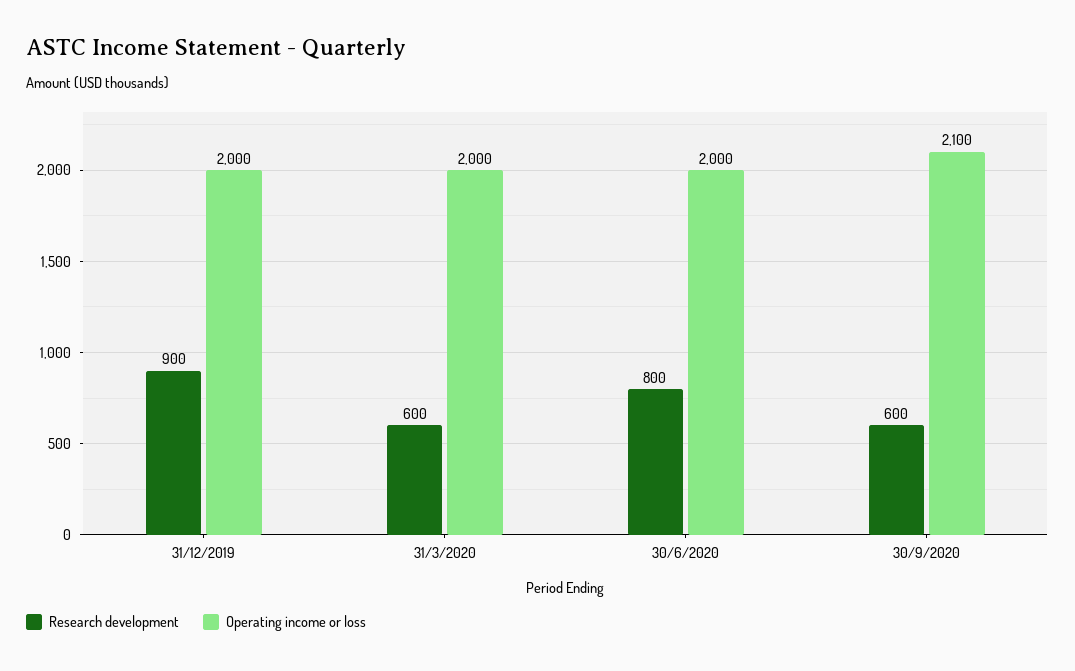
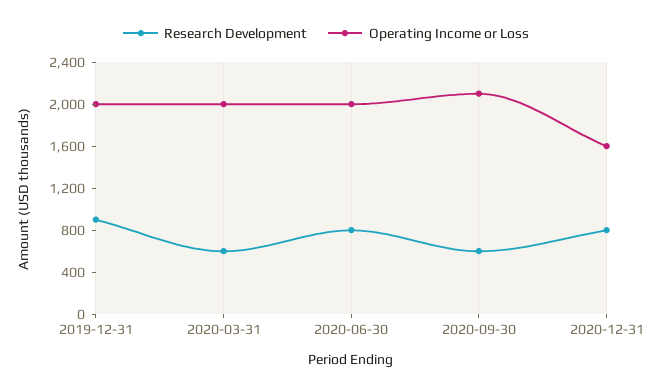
Research development, 2020-12-31: none -> 800
Operating income or loss, 2020-12-31: none -> 1600

